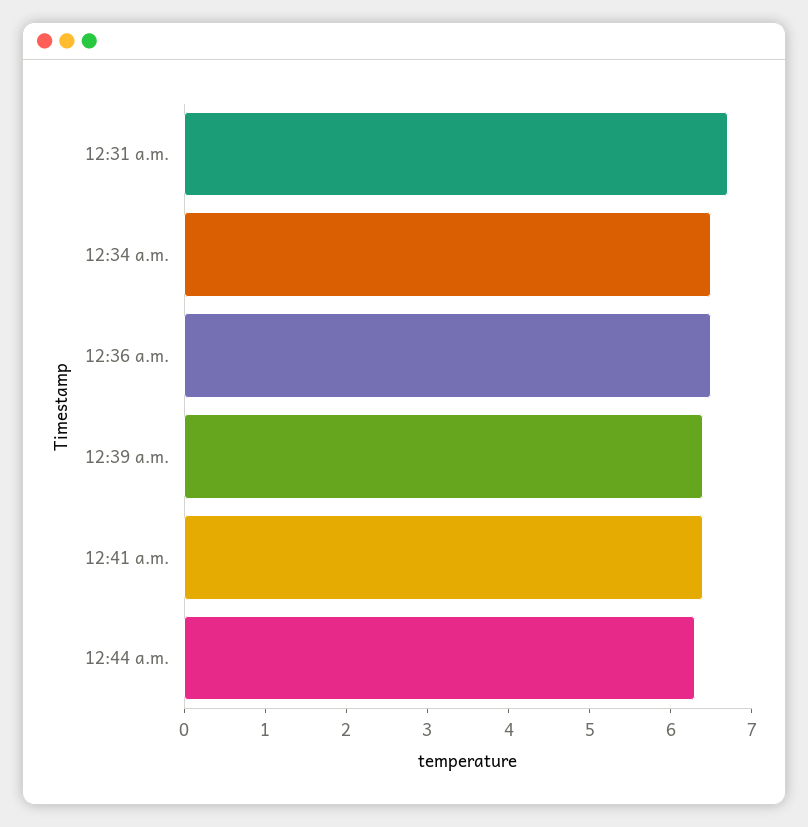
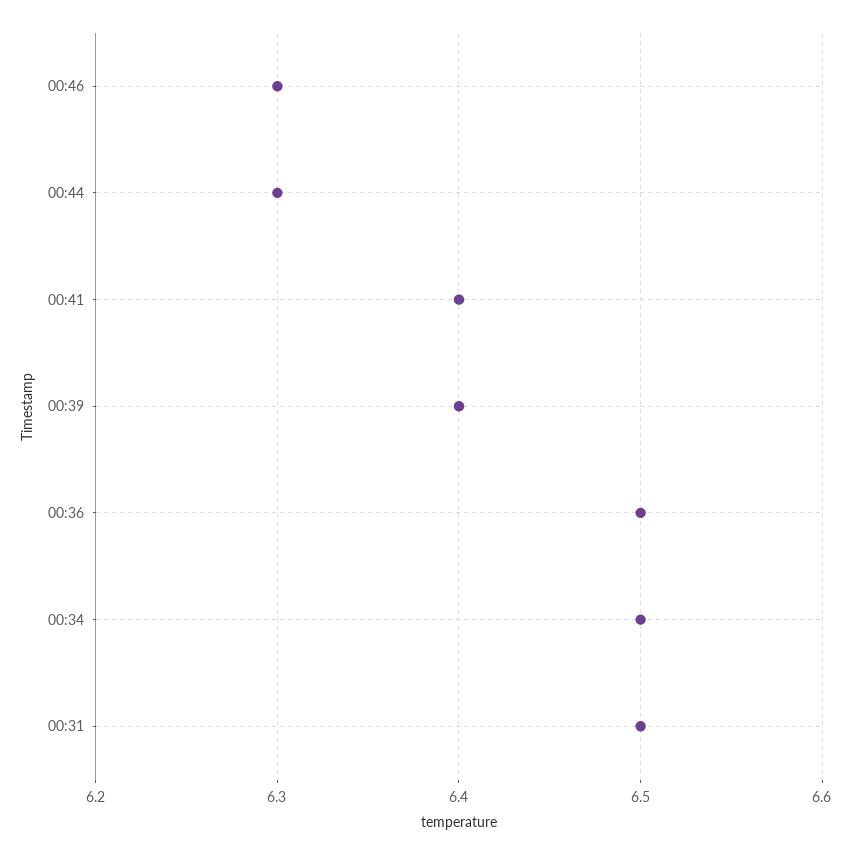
12:31 a.m.: 6.7 -> 6.5
00:46: none -> 6.3

